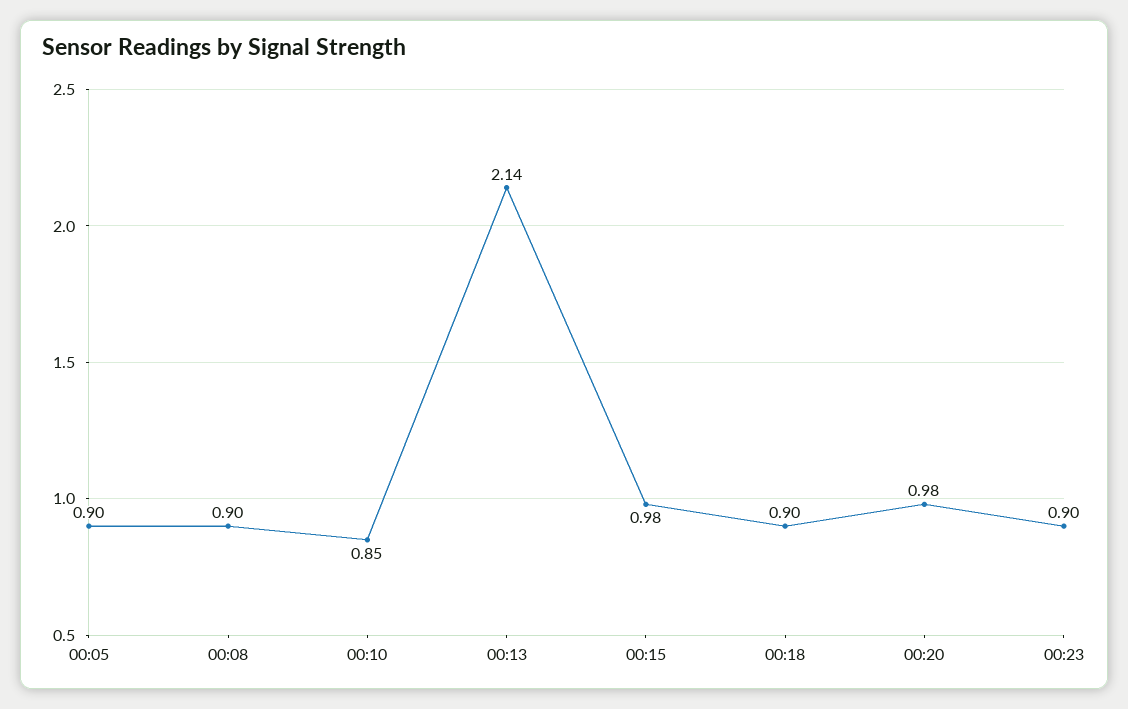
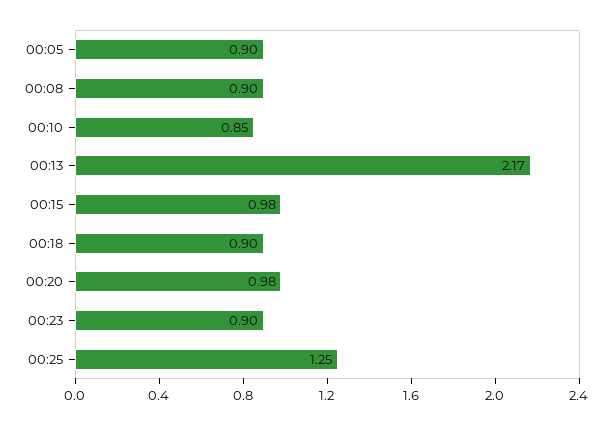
00:13: 2.14 -> 2.17
00:25: none -> 1.25

